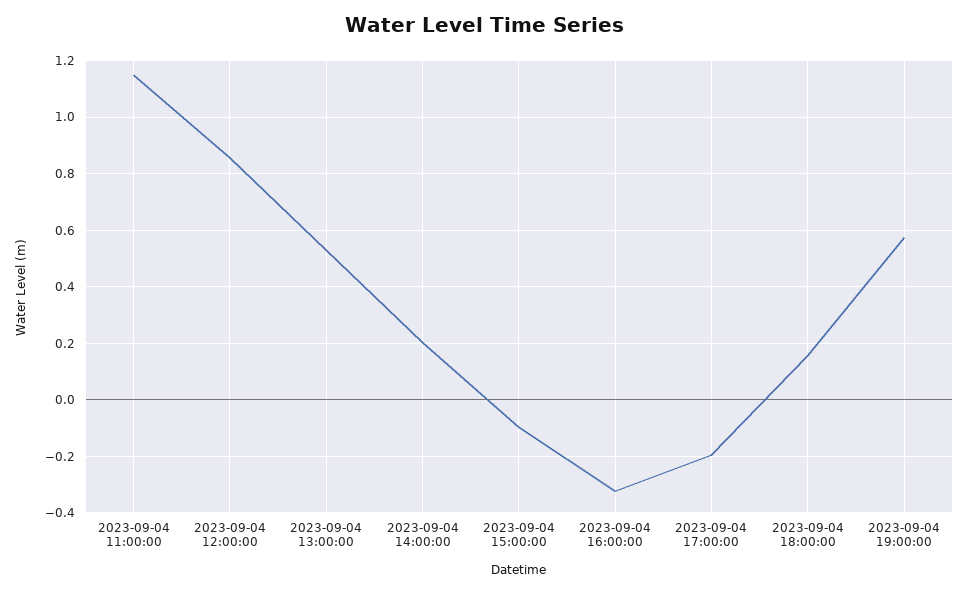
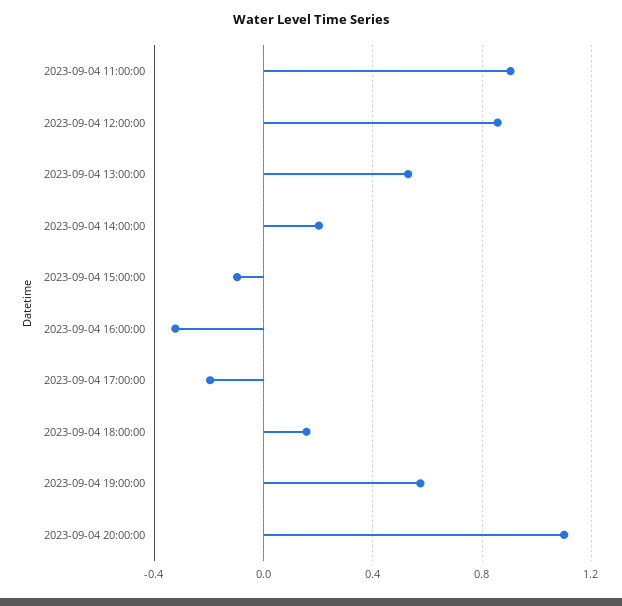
2023-09-04 11:00:00: 1.15 -> 0.9
2023-09-04 20:00:00: none -> 1.1

